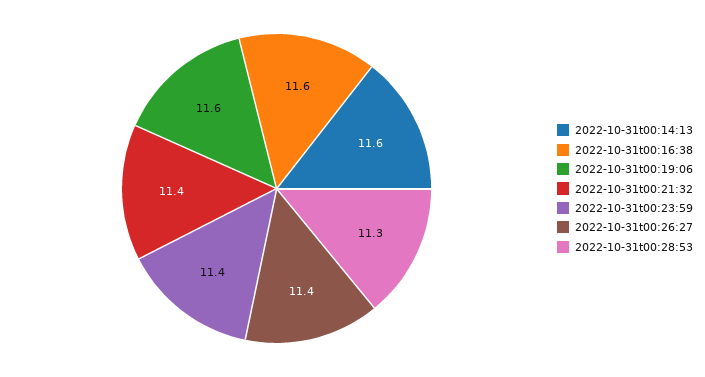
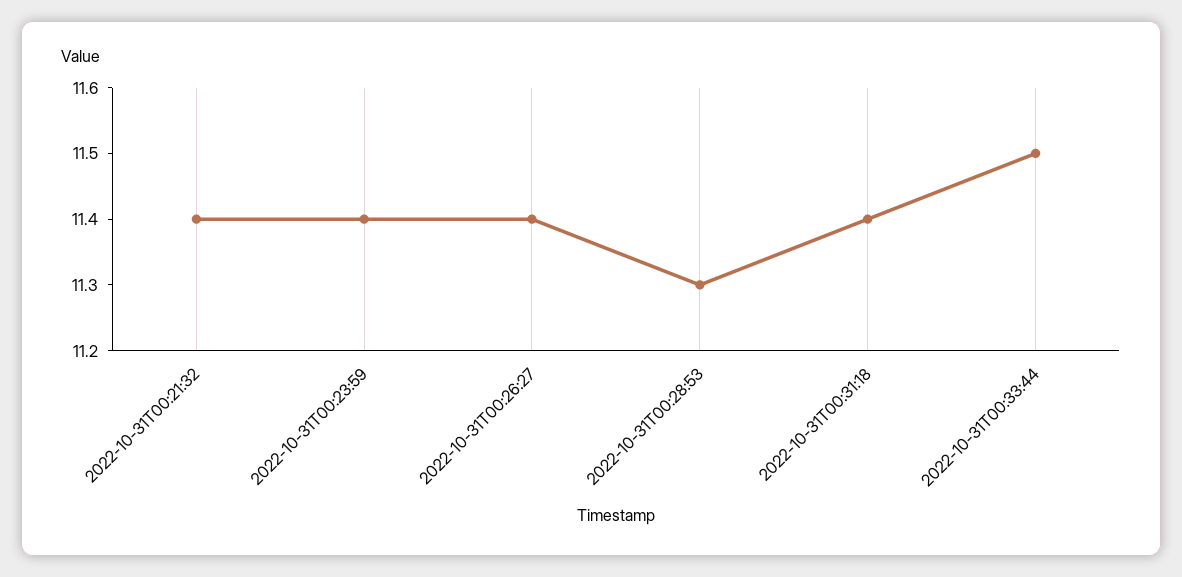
2022-10-31t00:14:13: 11.6 -> none
2022-10-31t00:16:38: 11.6 -> none
2022-10-31t00:19:06: 11.6 -> none
2022-10-31T00:31:18: none -> 11.4
2022-10-31T00:33:44: none -> 11.5

